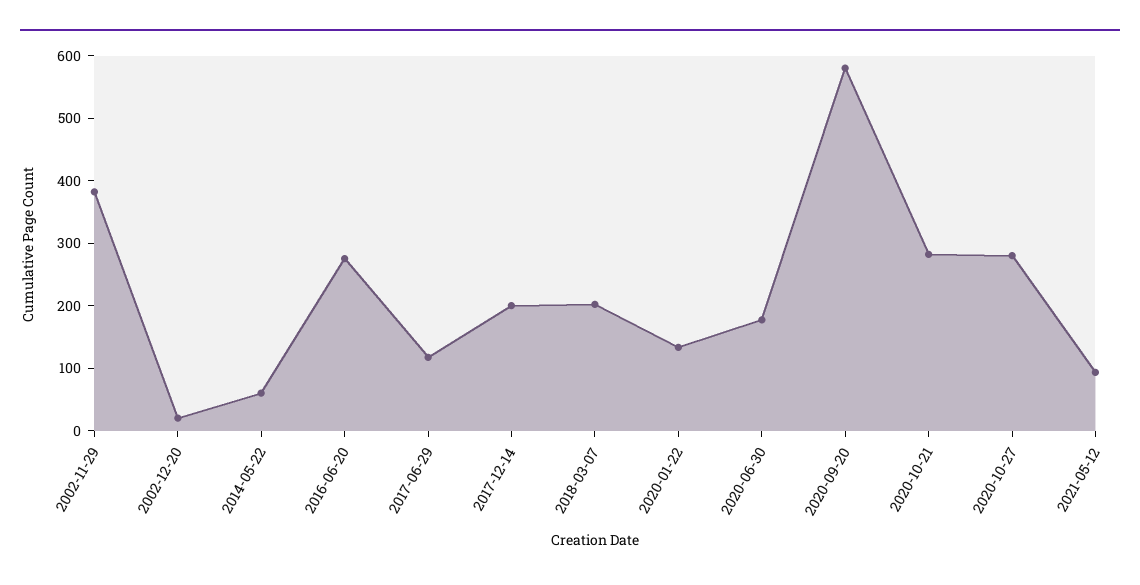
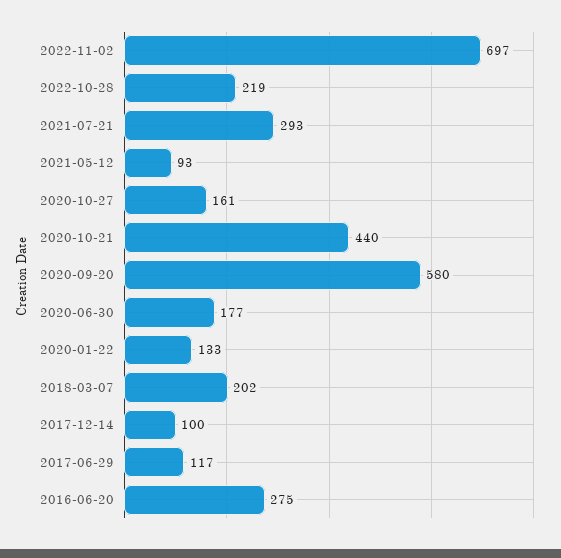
2002-11-29: 380 -> none
2002-12-20: 20 -> none
2014-05-22: 60 -> none
2017-12-14: 200 -> 100
2020-10-21: 280 -> 440
2020-10-27: 280 -> 161
2022-11-02: none -> 697
2022-10-28: none -> 219
2021-07-21: none -> 293

